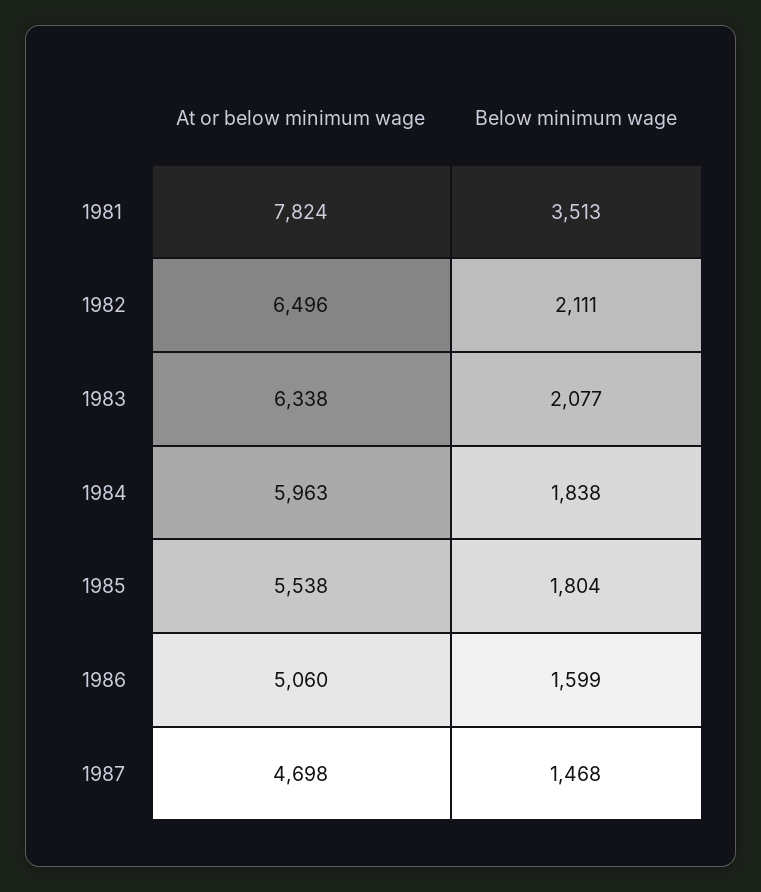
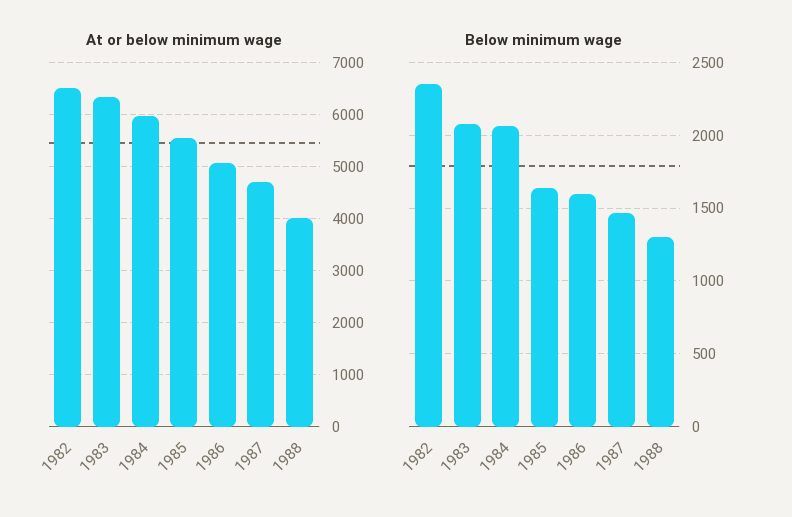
At or below minimum wage, 1981: 7824 -> none
Below minimum wage, 1981: 3513 -> none
Below minimum wage, 1982: 2111 -> 2350
Below minimum wage, 1984: 1838 -> 2050
Below minimum wage, 1985: 1804 -> 1650
At or below minimum wage, 1988: none -> 4000
Below minimum wage, 1988: none -> 1300

